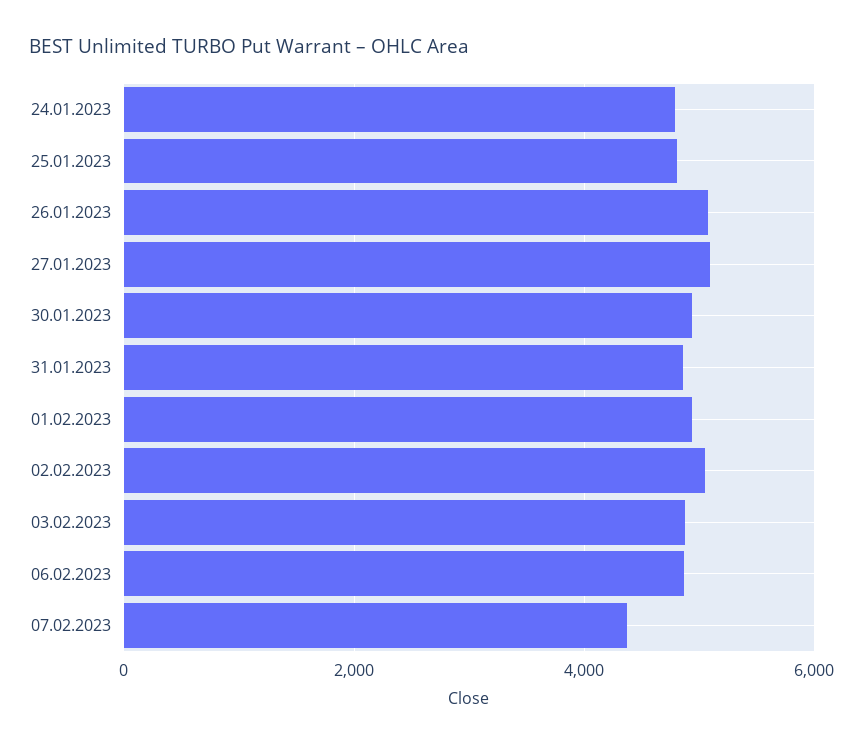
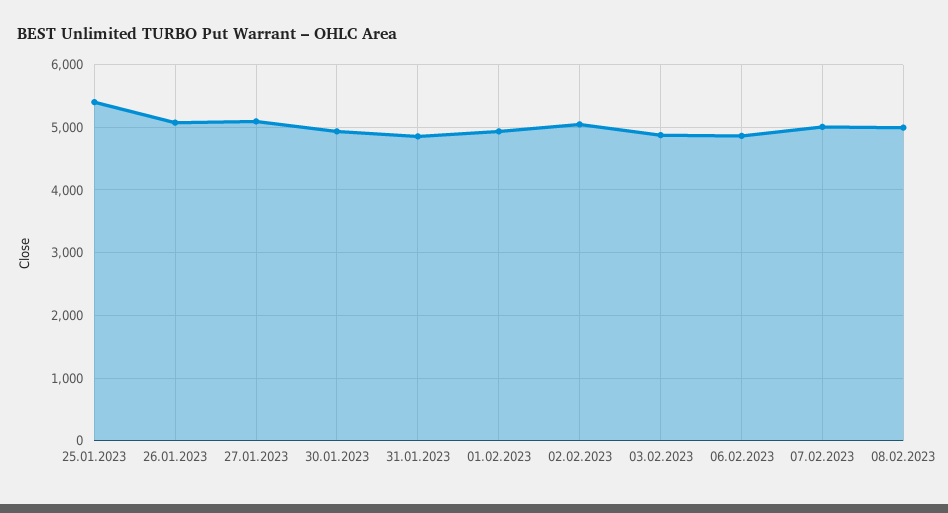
24.01.2023: 4800 -> none
25.01.2023: 4800 -> 5400
07.02.2023: 4400 -> 5000
08.02.2023: none -> 5000

